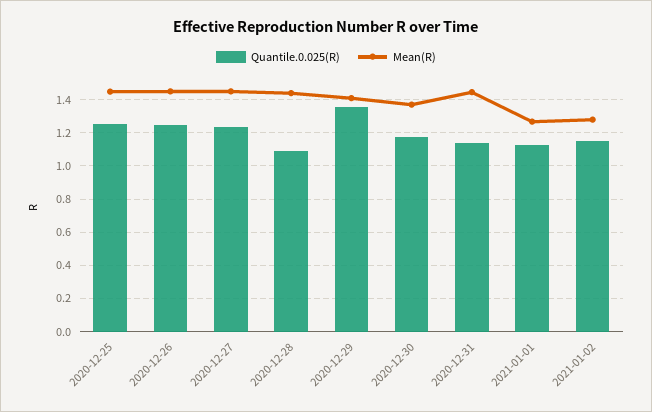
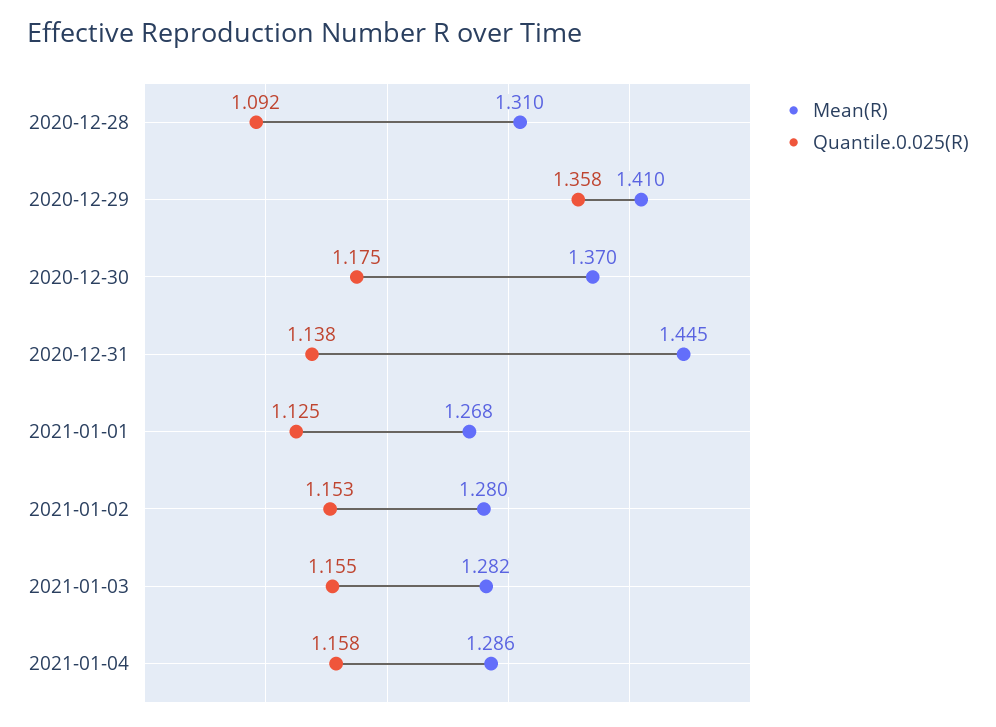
Quantile.0.025(R), 2020-12-25: 1.25 -> none
Mean(R), 2020-12-25: 1.45 -> none
Quantile.0.025(R), 2020-12-26: 1.25 -> none
Mean(R), 2020-12-26: 1.45 -> none
Quantile.0.025(R), 2020-12-27: 1.25 -> none
Mean(R), 2020-12-27: 1.45 -> none
Mean(R), 2020-12-28: 1.45 -> 1.31
Mean(R), 2021-01-03: none -> 1.282
Quantile.0.025(R), 2021-01-03: none -> 1.155
Mean(R), 2021-01-04: none -> 1.286
Quantile.0.025(R), 2021-01-04: none -> 1.158

